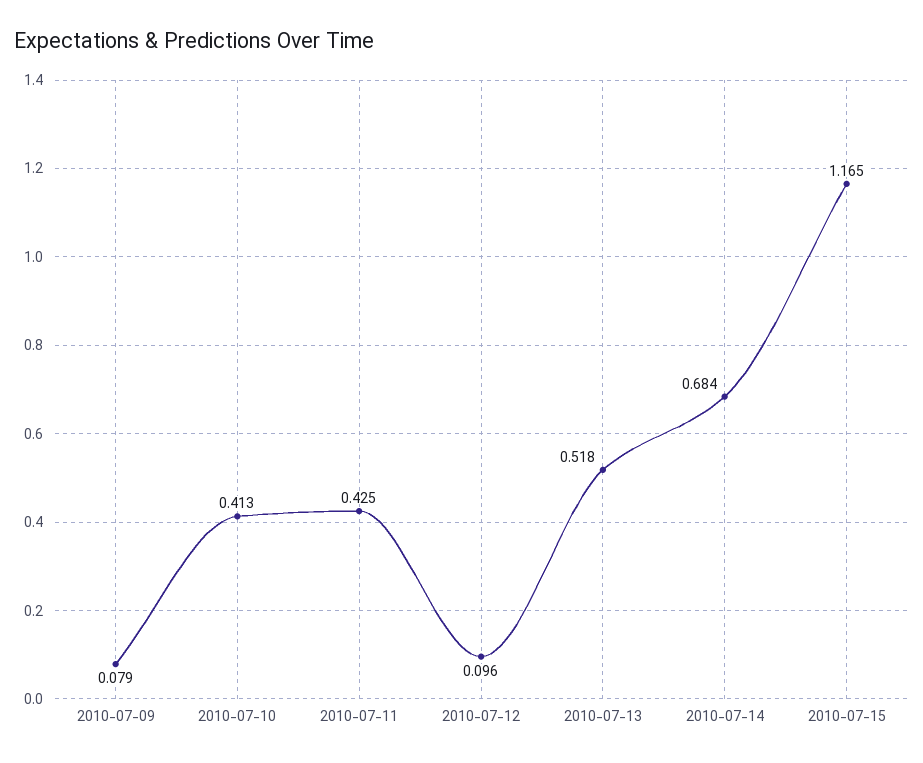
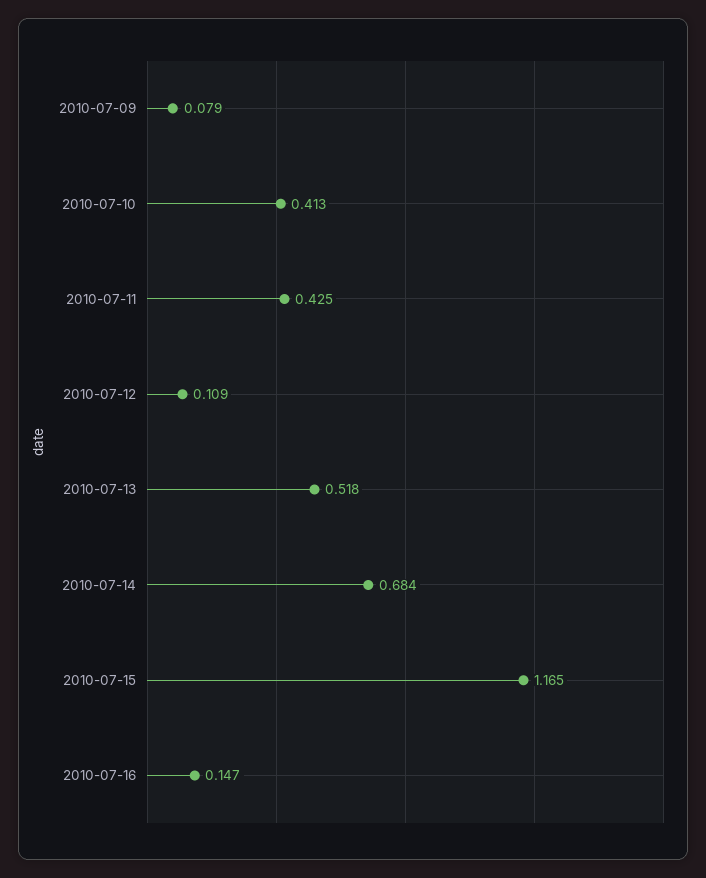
2010-07-12: 0.096 -> 0.109
2010-07-16: none -> 0.147

